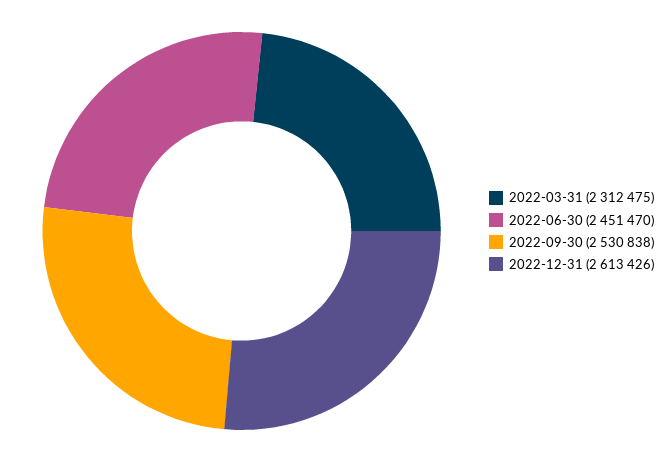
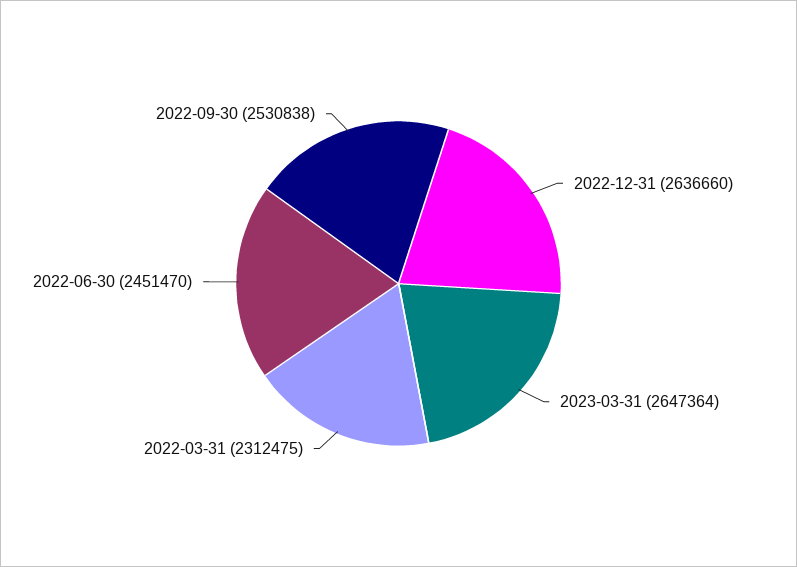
2022-12-31: 2613426 -> 2636660
2023-03-31: none -> 2647364

